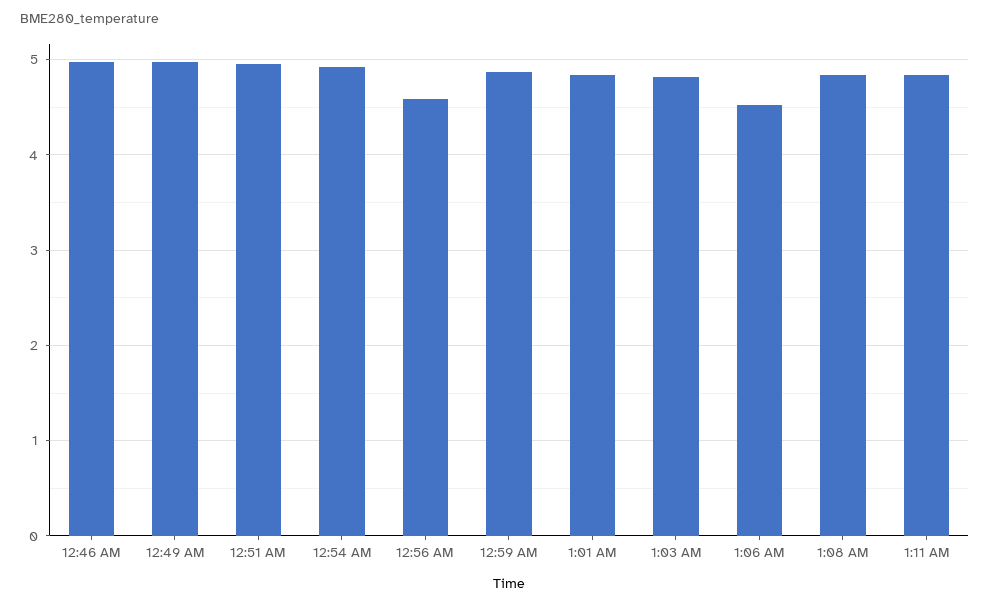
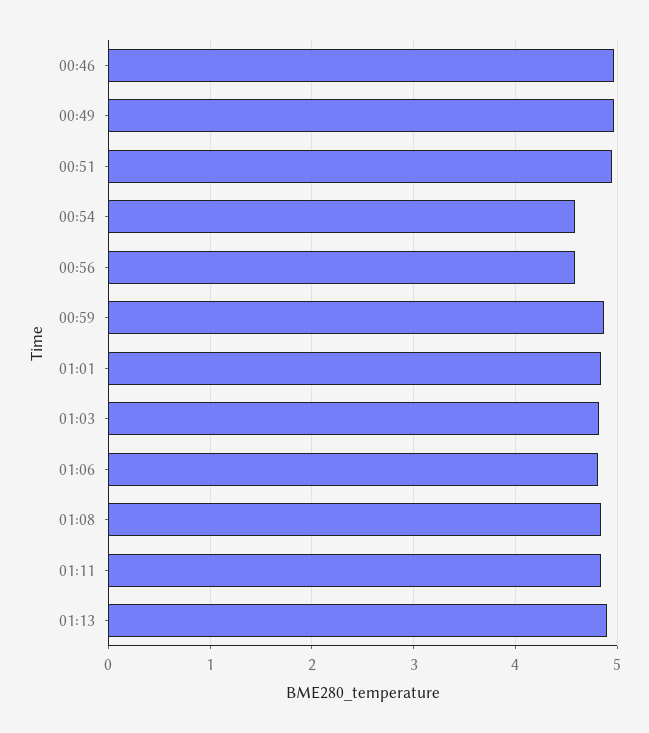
12:54 AM: 4.9 -> 4.6
1:06 AM: 4.5 -> 4.8
01:13: none -> 4.9

